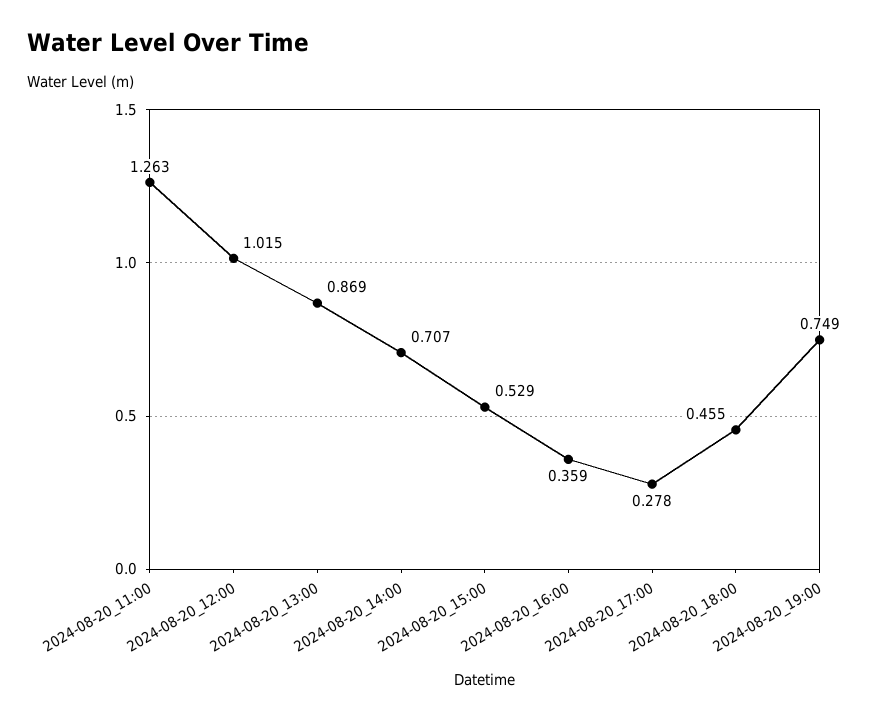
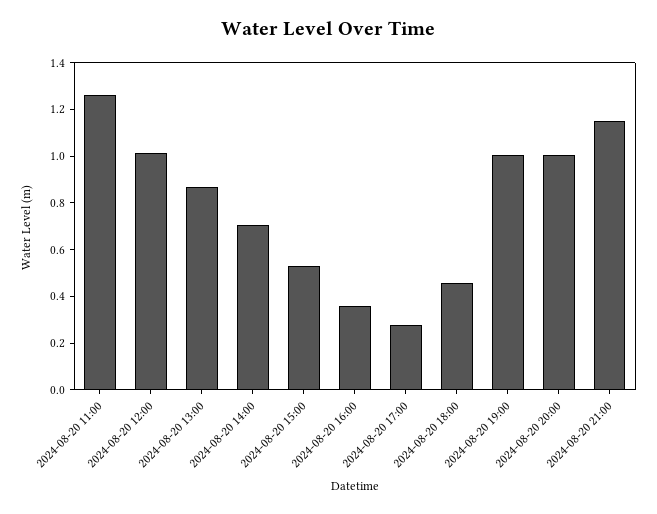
2024-08-20_19:00: 0.749 -> 1
2024-08-20 20:00: none -> 1
2024-08-20 21:00: none -> 1.15

